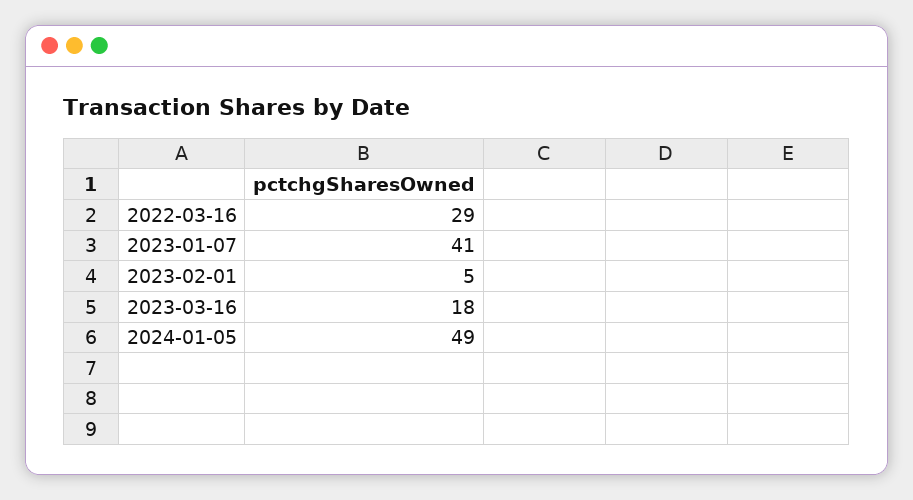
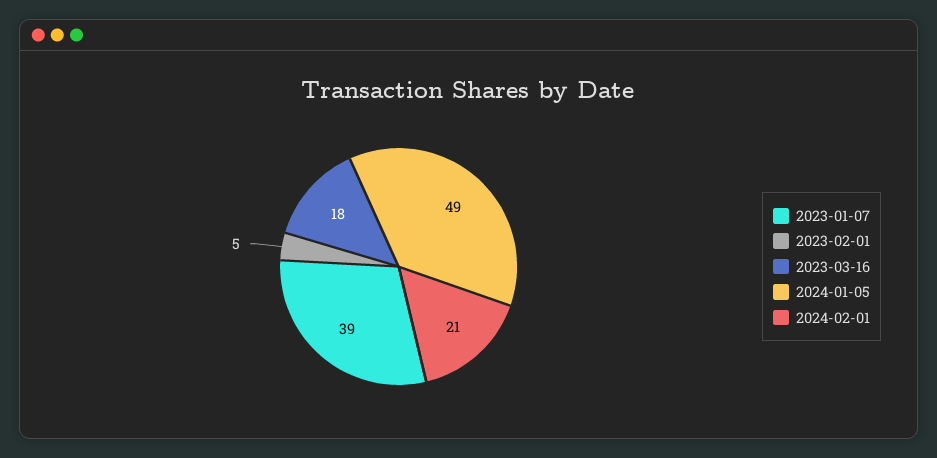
2022-03-16: 29 -> none
2023-01-07: 41 -> 39
2024-02-01: none -> 21

